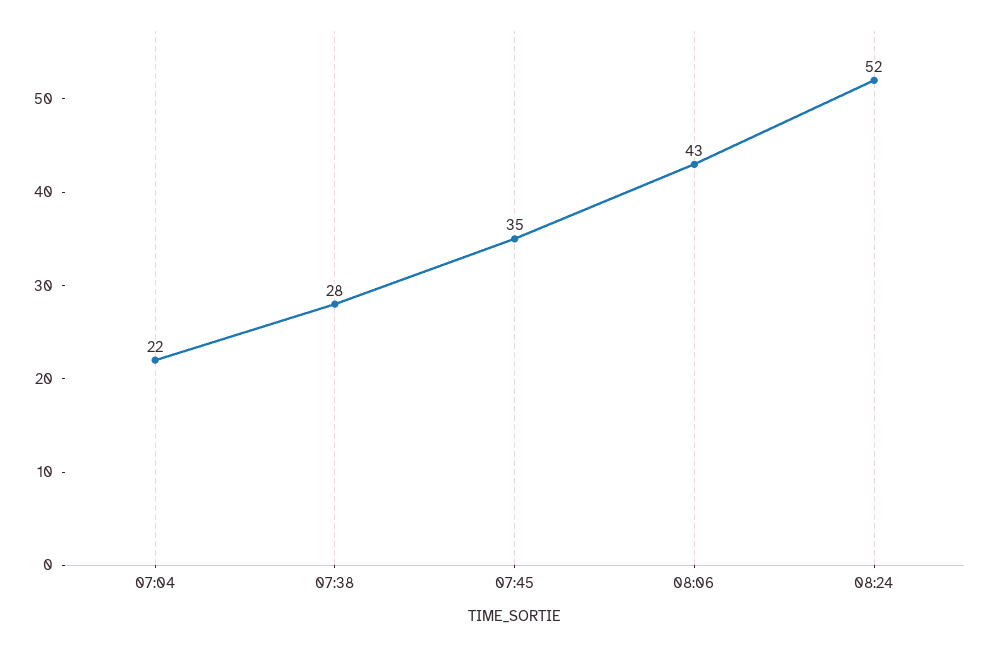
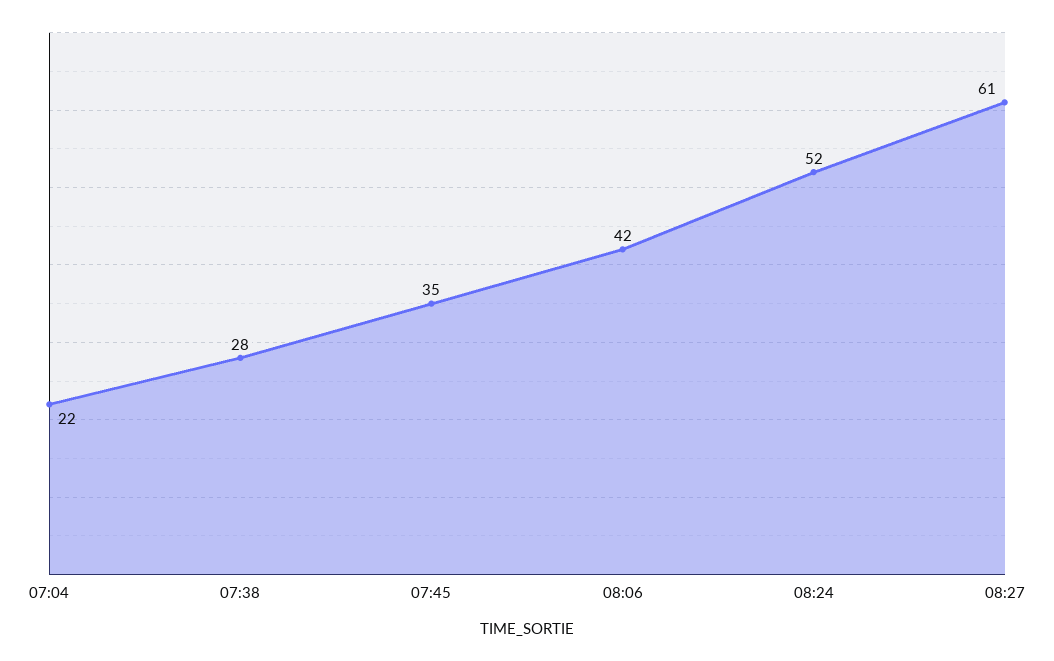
08:06: 43 -> 42
08:27: none -> 61

